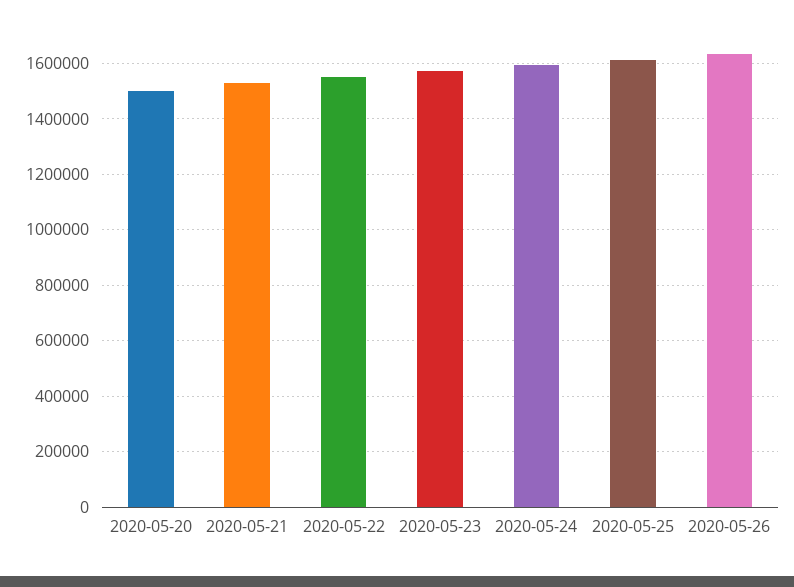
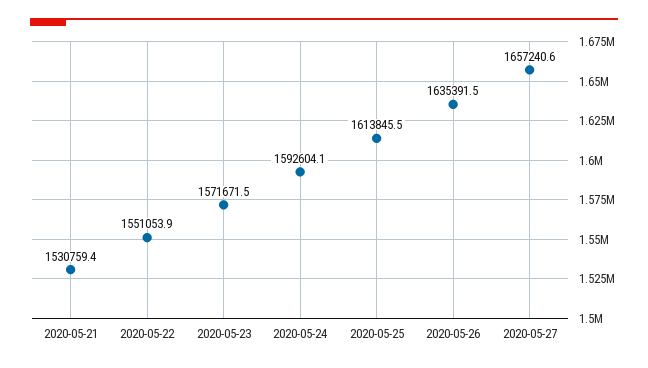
2020-05-20: 1500000 -> none
2020-05-27: none -> 1657240.6

